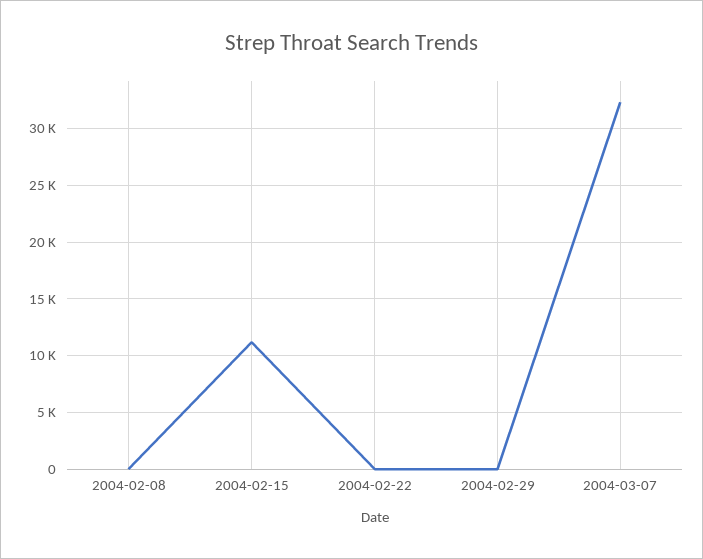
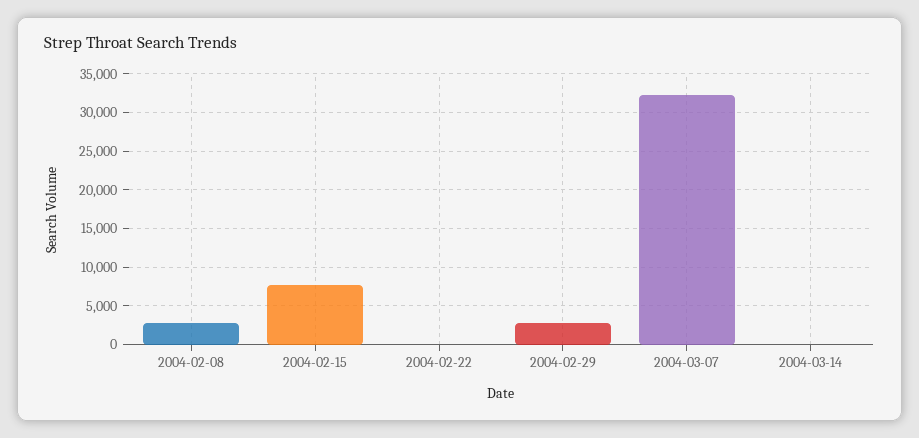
2004-02-08: 0 -> 3000
2004-02-15: 11000 -> 8000
2004-02-29: 0 -> 3000
2004-03-14: none -> 0

